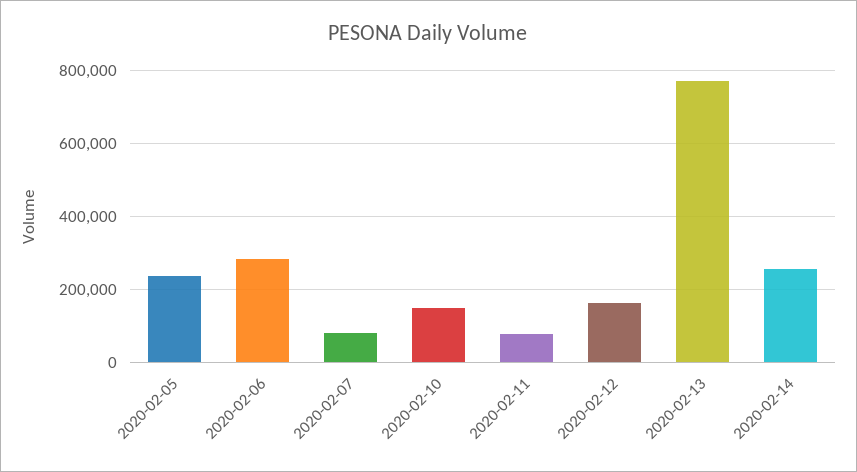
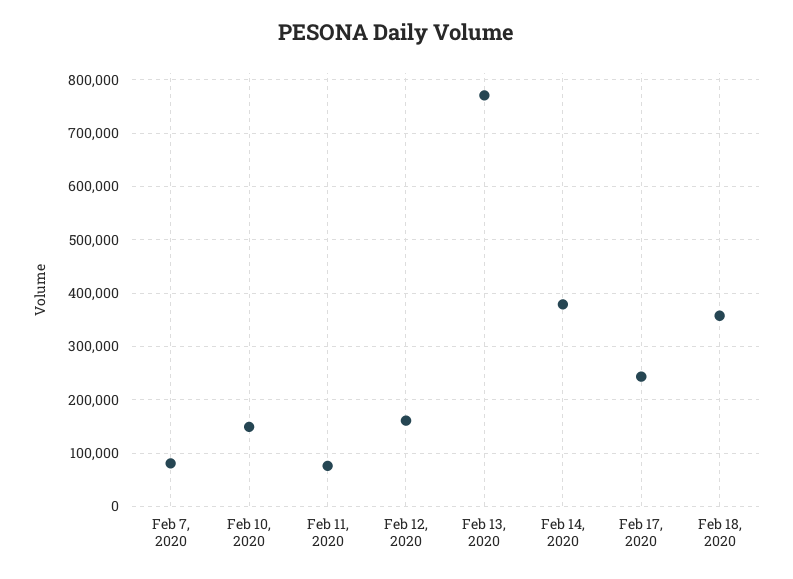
2020-02-05: 240000 -> none
2020-02-06: 280000 -> none
2020-02-14: 260000 -> 380000
Feb 17, 2020: none -> 240000
Feb 18, 2020: none -> 360000

